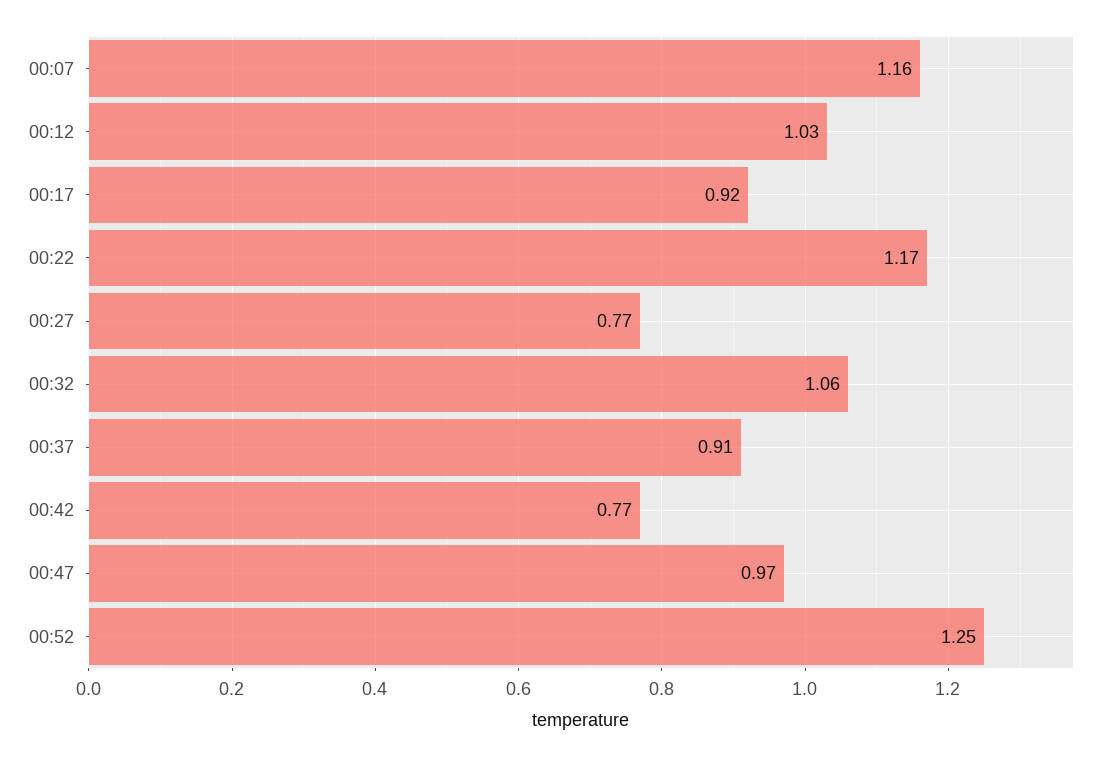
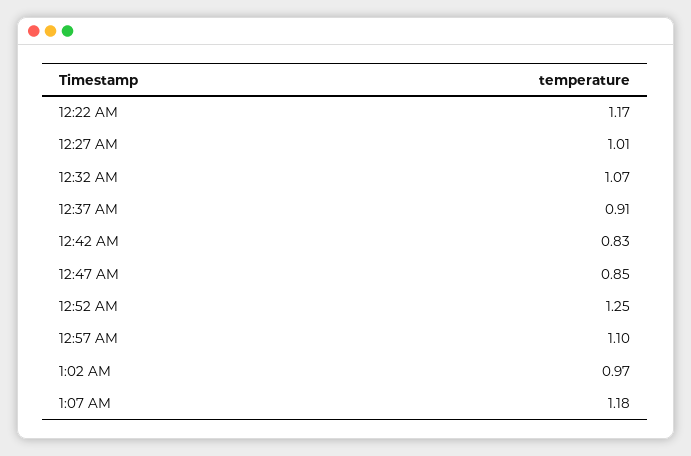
00:07: 1.16 -> none
00:12: 1.03 -> none
00:17: 0.92 -> none
00:27: 0.77 -> 1.01
00:32: 1.06 -> 1.07
00:42: 0.77 -> 0.83
00:47: 0.97 -> 0.85
12:57 AM: none -> 1.1
1:02 AM: none -> 0.97
1:07 AM: none -> 1.18

